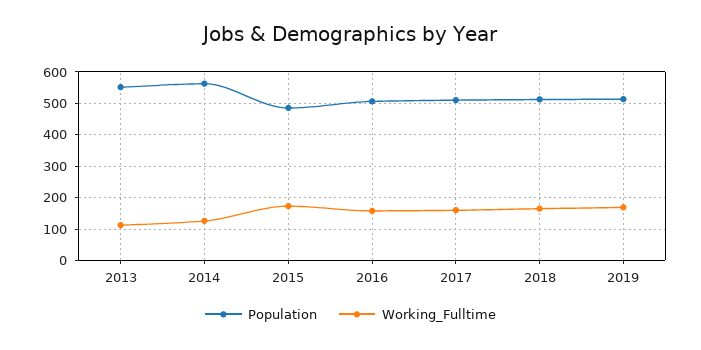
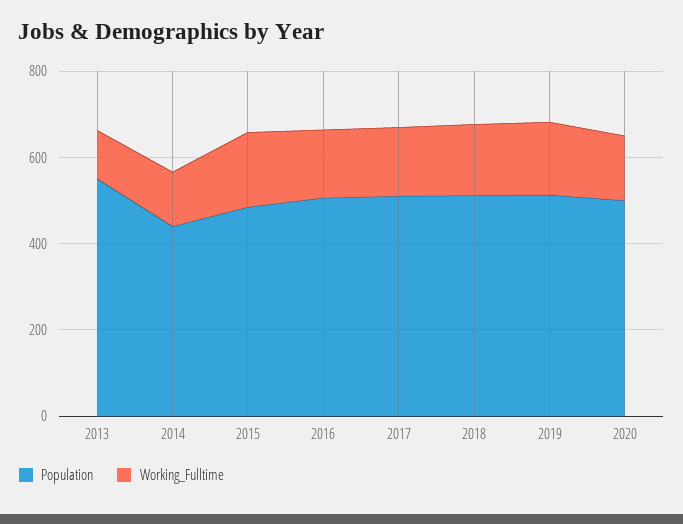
Population, 2014: 560 -> 450
Population, 2020: none -> 500
Working_Fulltime, 2020: none -> 150

